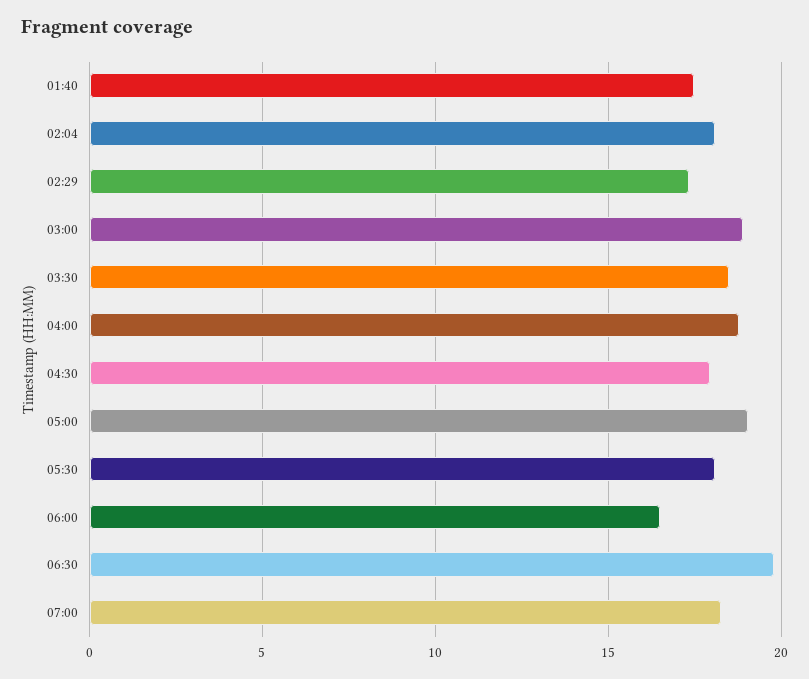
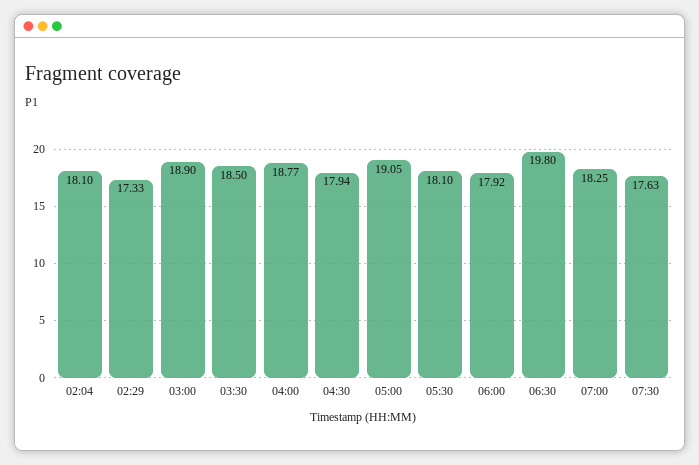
01:40: 17.5 -> none
06:00: 16.5 -> 17.92
07:30: none -> 17.63

